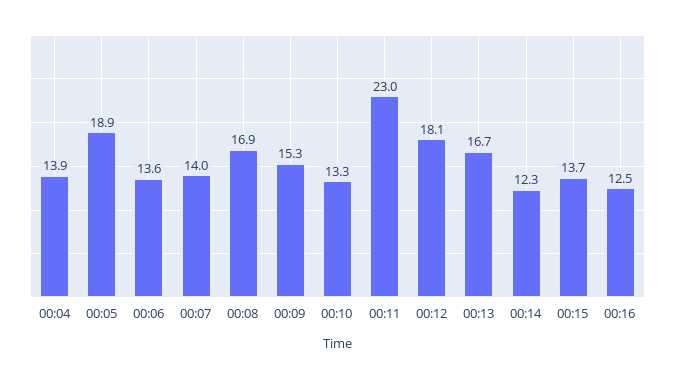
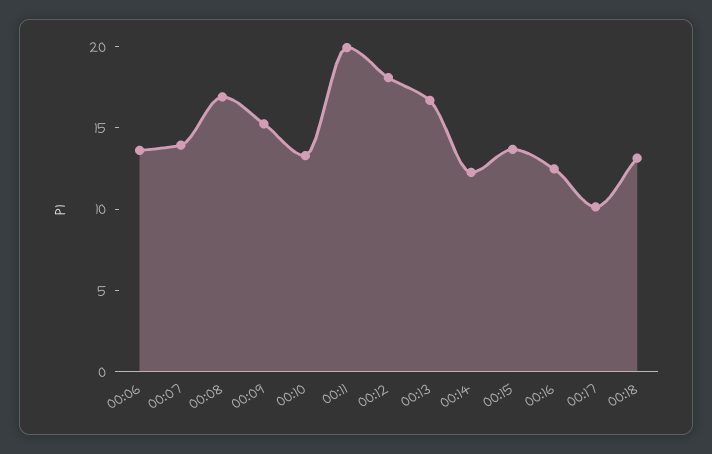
00:04: 13.9 -> none
00:05: 18.9 -> none
00:11: 23 -> 20
00:17: none -> 10
00:18: none -> 13

